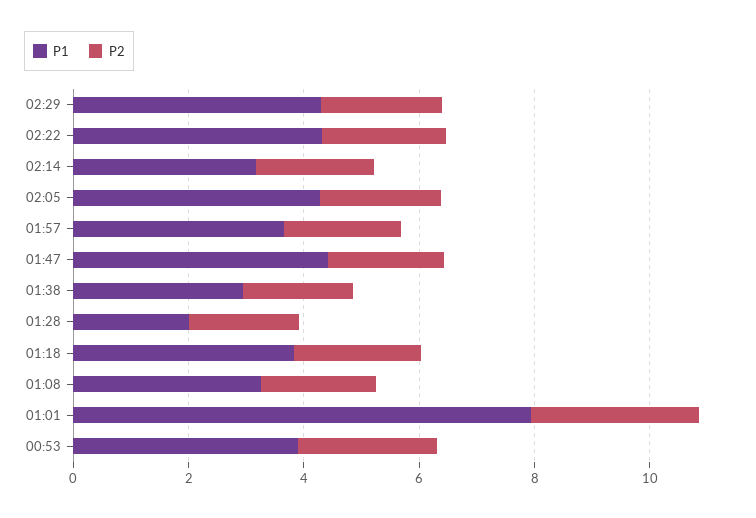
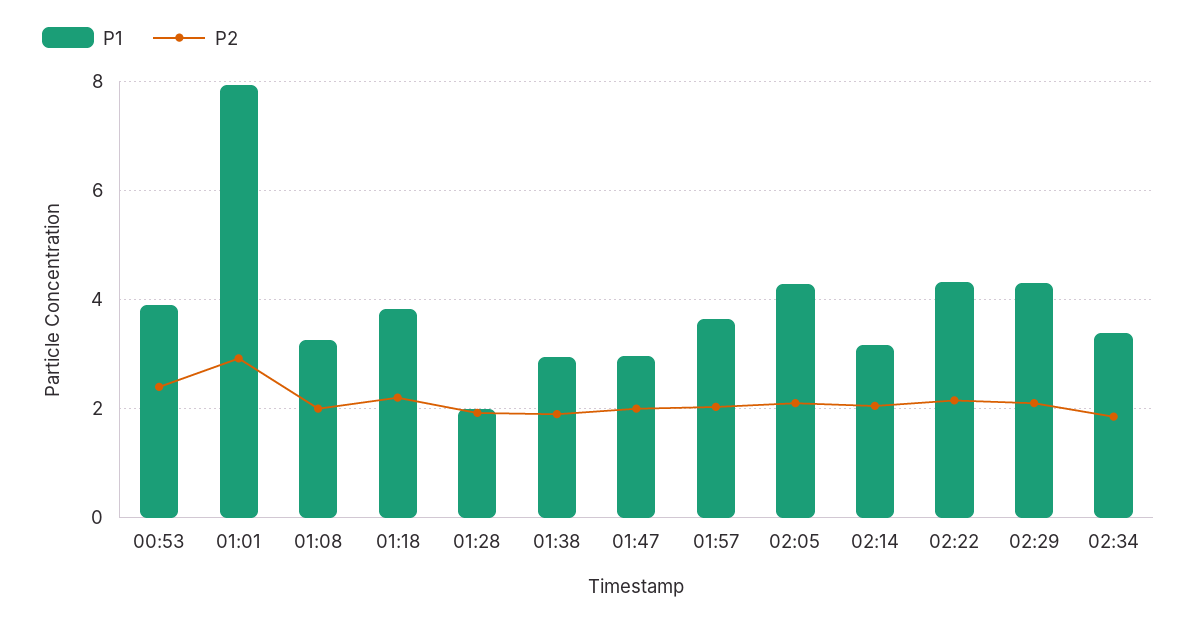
P1, 01:47: 4.5 -> 3
P1, 02:34: none -> 3.4
P2, 02:34: none -> 1.8

